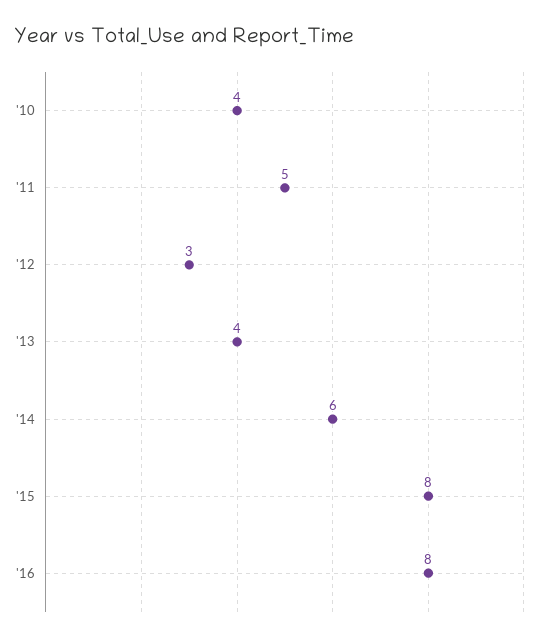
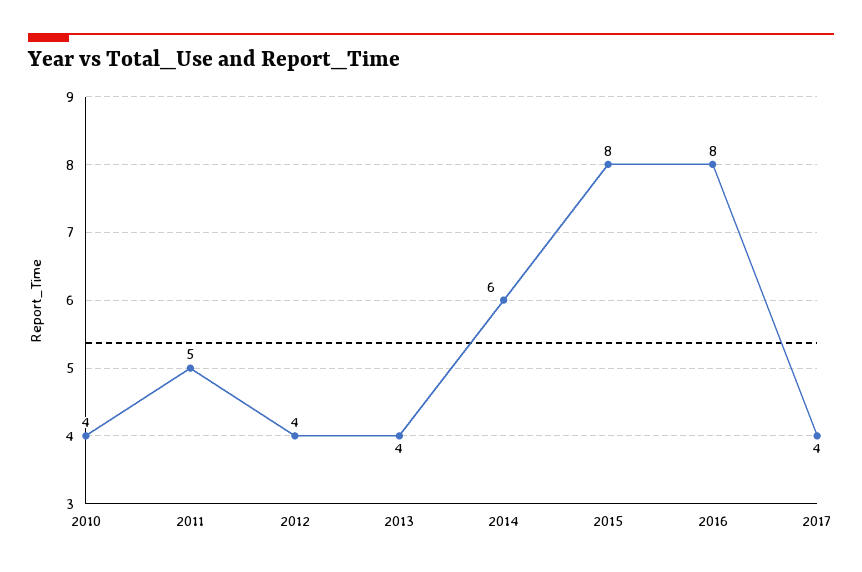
'12: 3 -> 4
2017: none -> 4

